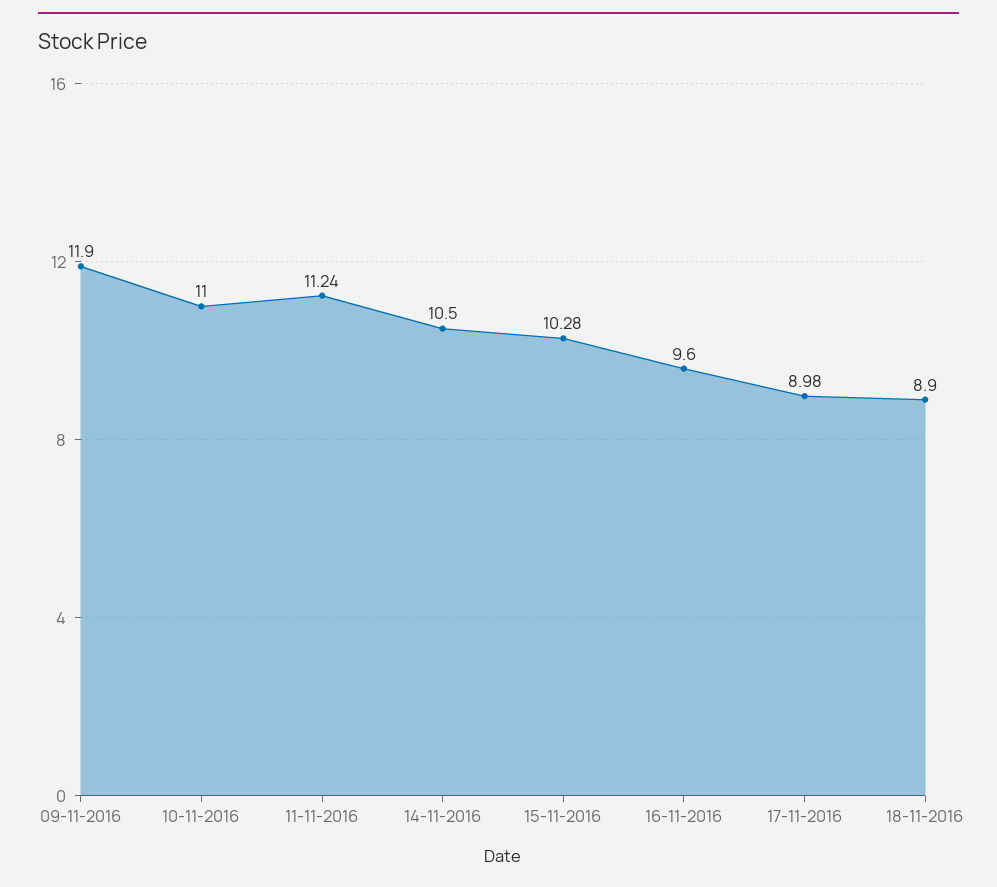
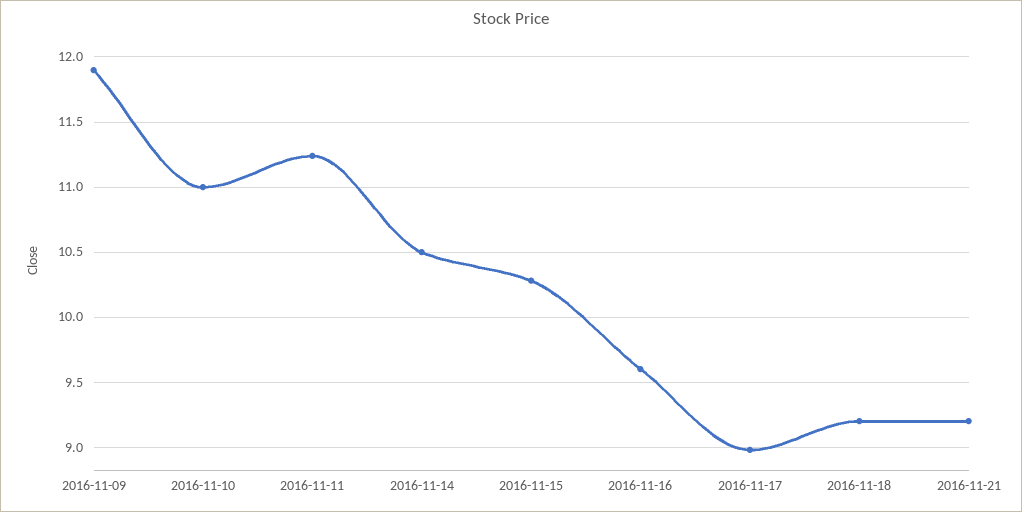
18-11-2016: 8.9 -> 9.2
2016-11-21: none -> 9.2

